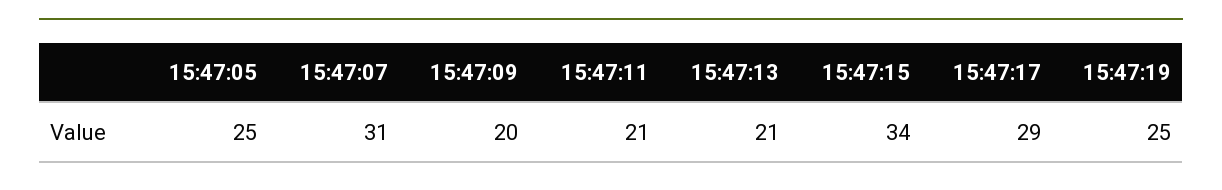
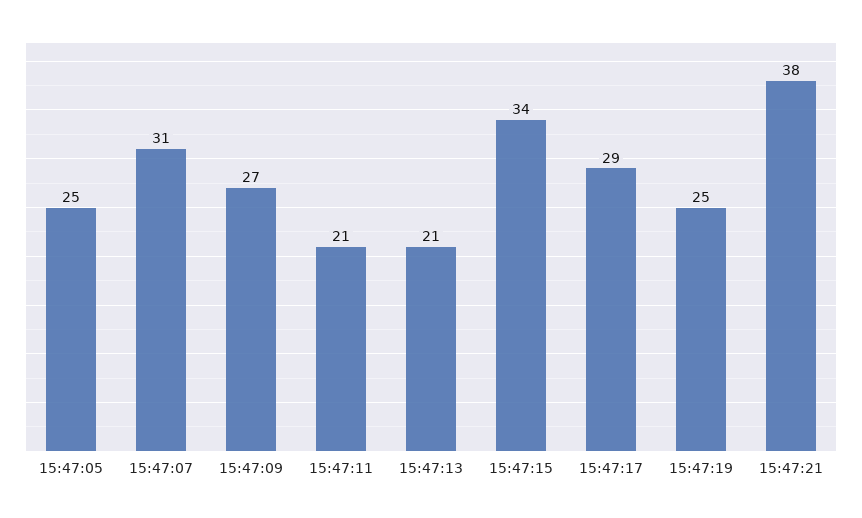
15:47:09: 20 -> 27
15:47:21: none -> 38

